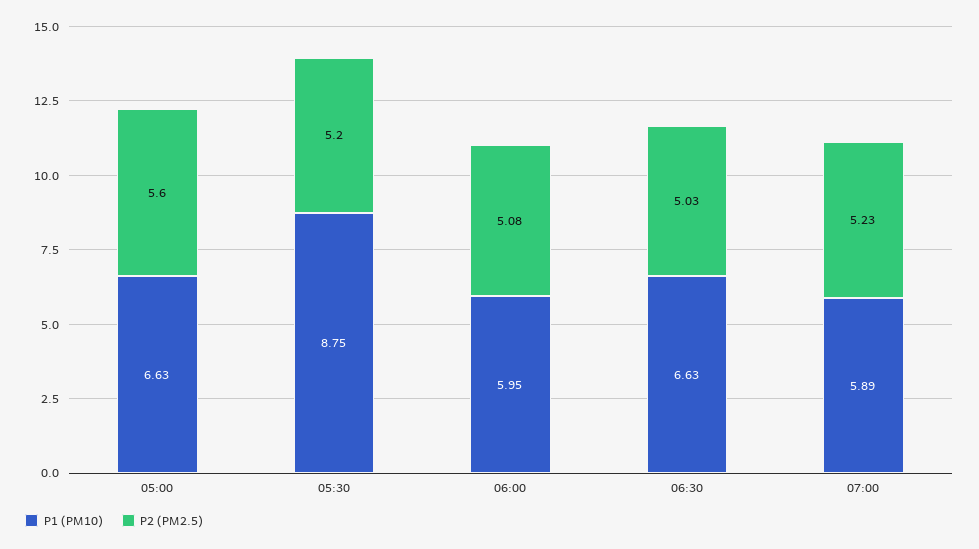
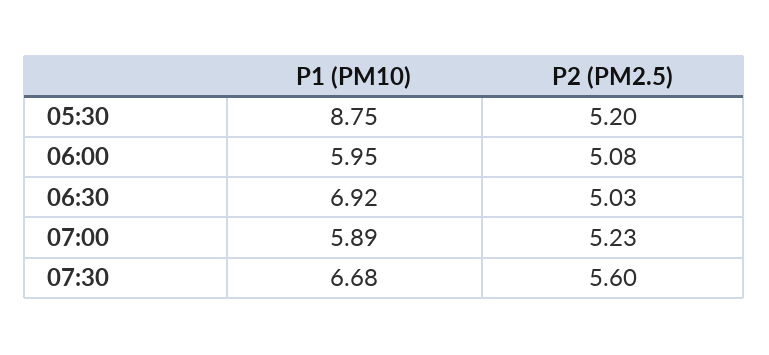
P1 (PM10), 05:00: 6.63 -> none
P2 (PM2.5), 05:00: 5.6 -> none
P1 (PM10), 06:30: 6.63 -> 6.92
P1 (PM10), 07:30: none -> 6.68
P2 (PM2.5), 07:30: none -> 5.6

